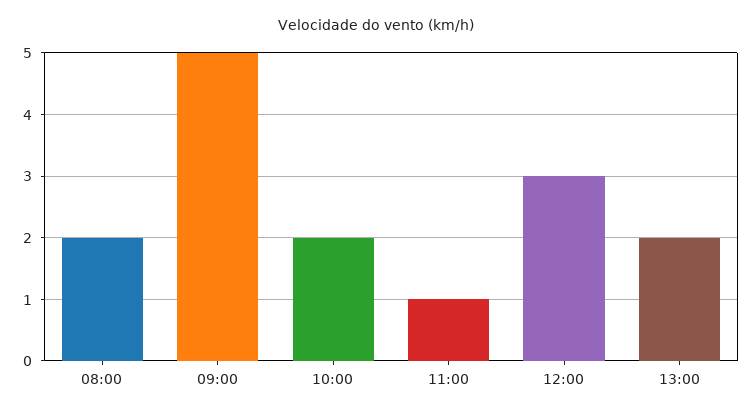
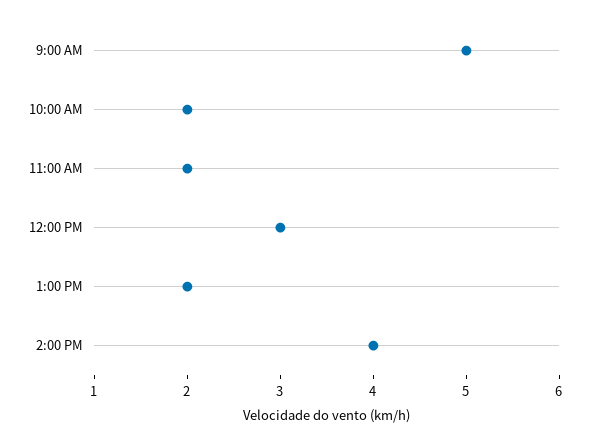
08:00: 2 -> none
11:00: 1 -> 2
2:00 PM: none -> 4

